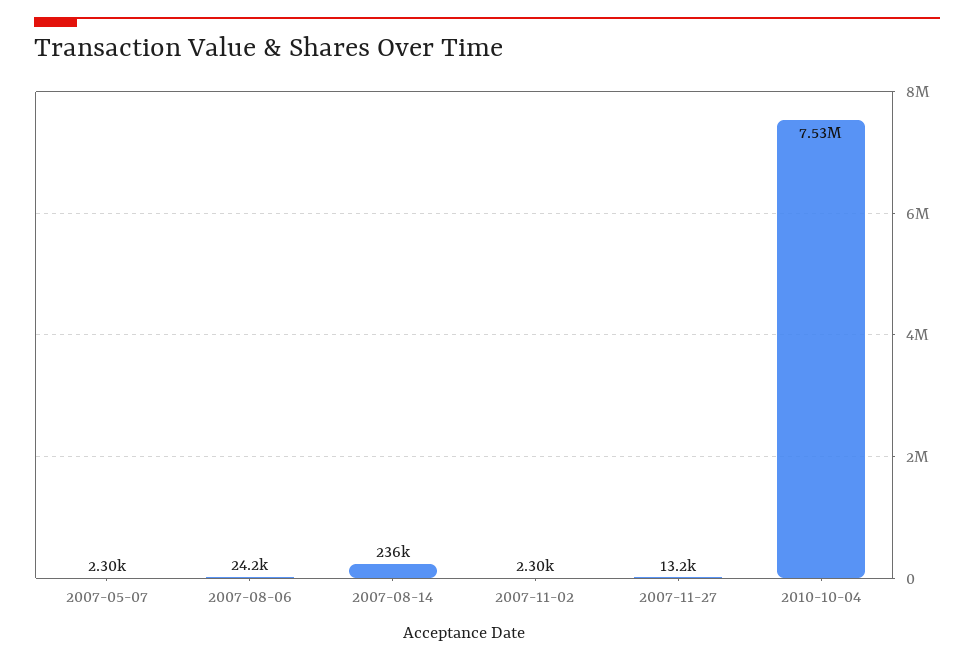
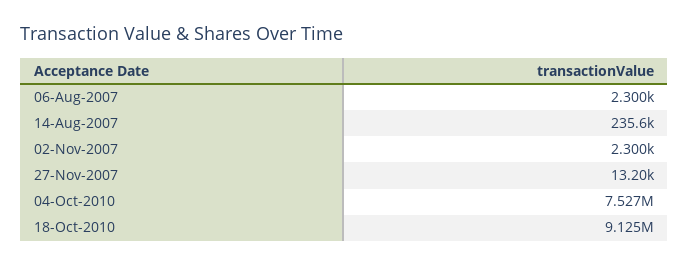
2007-05-07: 2300 -> none
2007-08-06: 24200 -> 2300
18-Oct-2010: none -> 9125000

